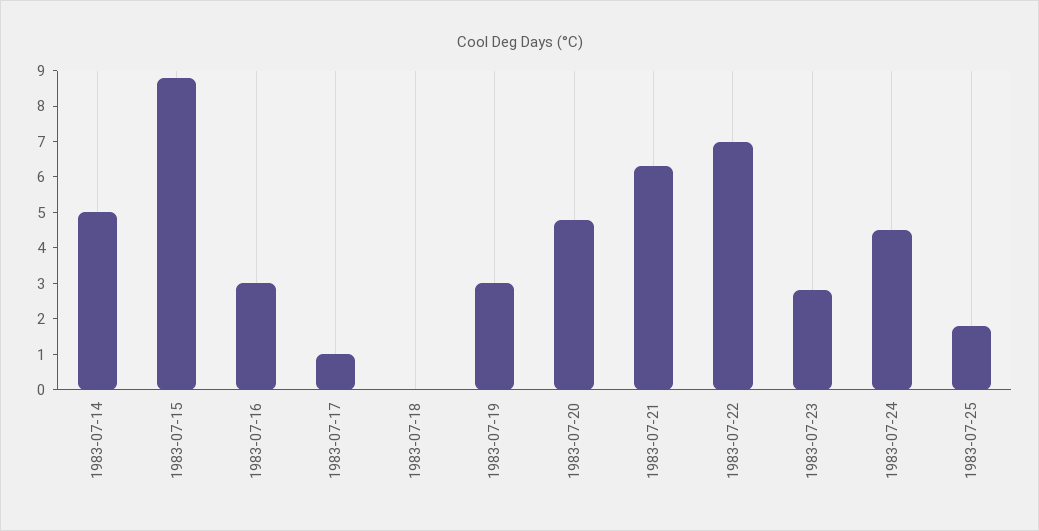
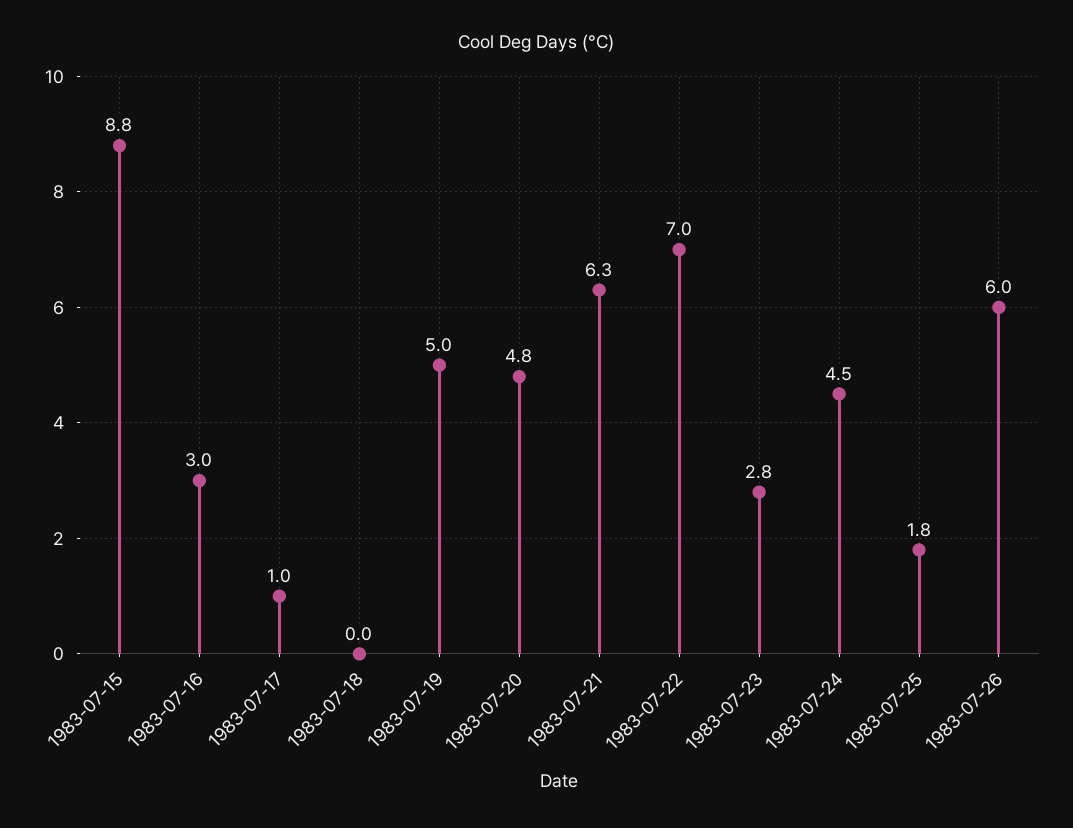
1983-07-14: 5 -> none
1983-07-19: 3 -> 5
1983-07-26: none -> 6

